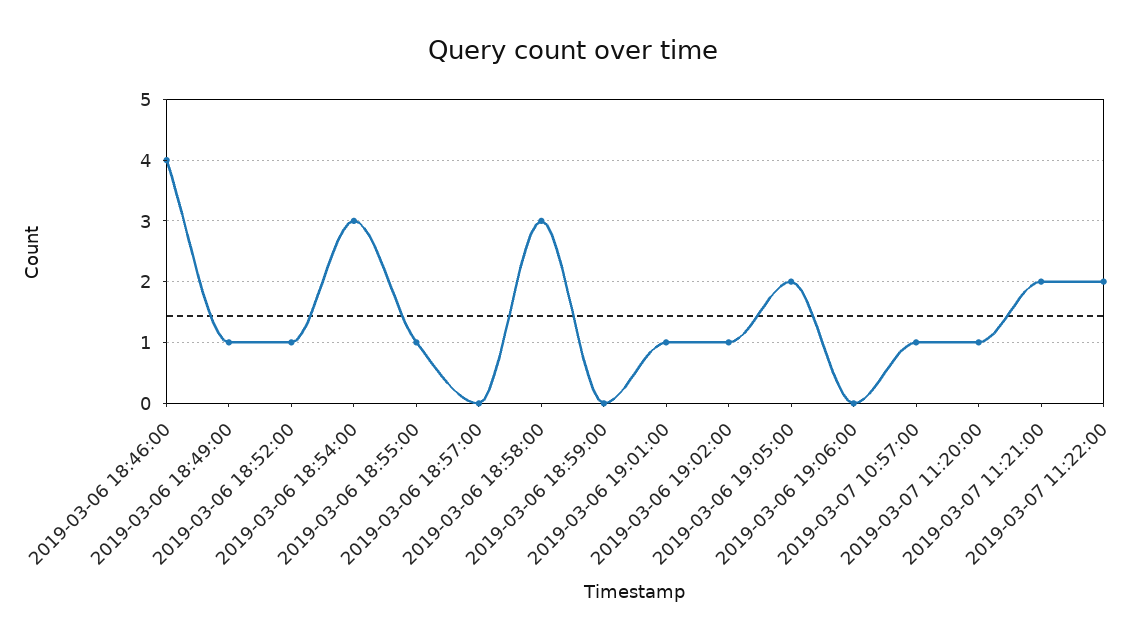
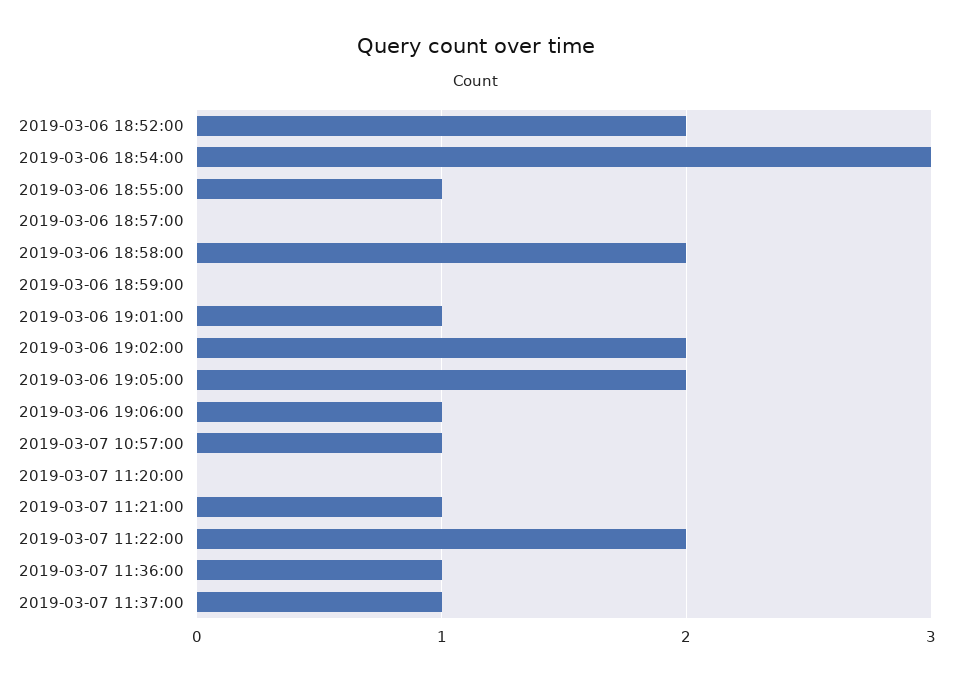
2019-03-06 18:46:00: 4 -> none
2019-03-06 18:49:00: 1 -> none
2019-03-06 18:52:00: 1 -> 2
2019-03-06 18:58:00: 3 -> 2
2019-03-06 19:02:00: 1 -> 2
2019-03-06 19:06:00: 0 -> 1
2019-03-07 11:20:00: 1 -> 0
2019-03-07 11:21:00: 2 -> 1
2019-03-07 11:36:00: none -> 1
2019-03-07 11:37:00: none -> 1

